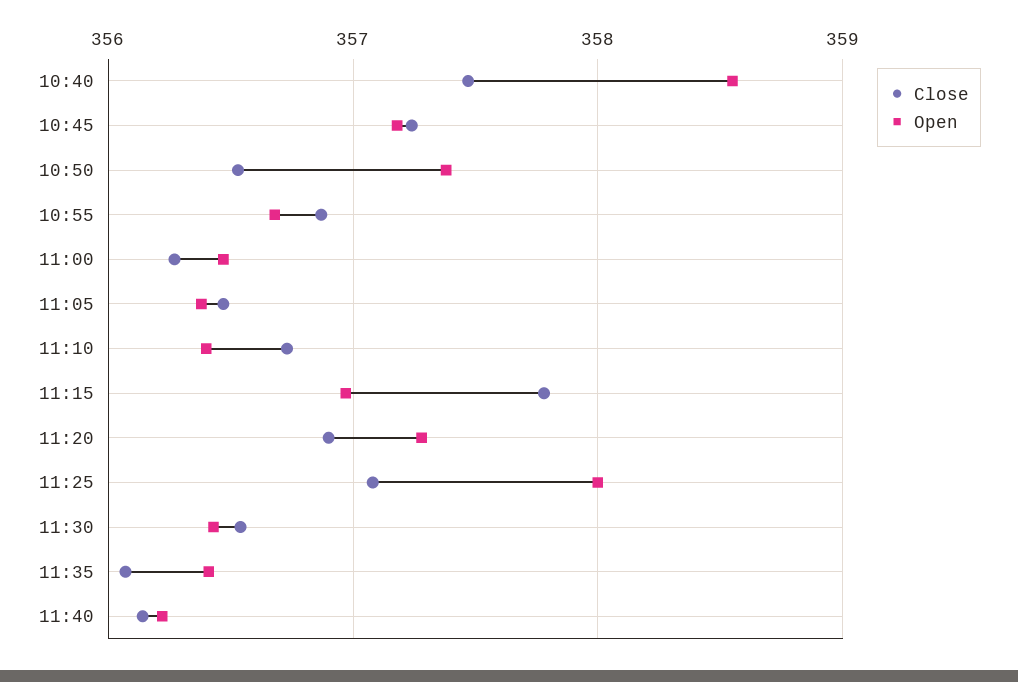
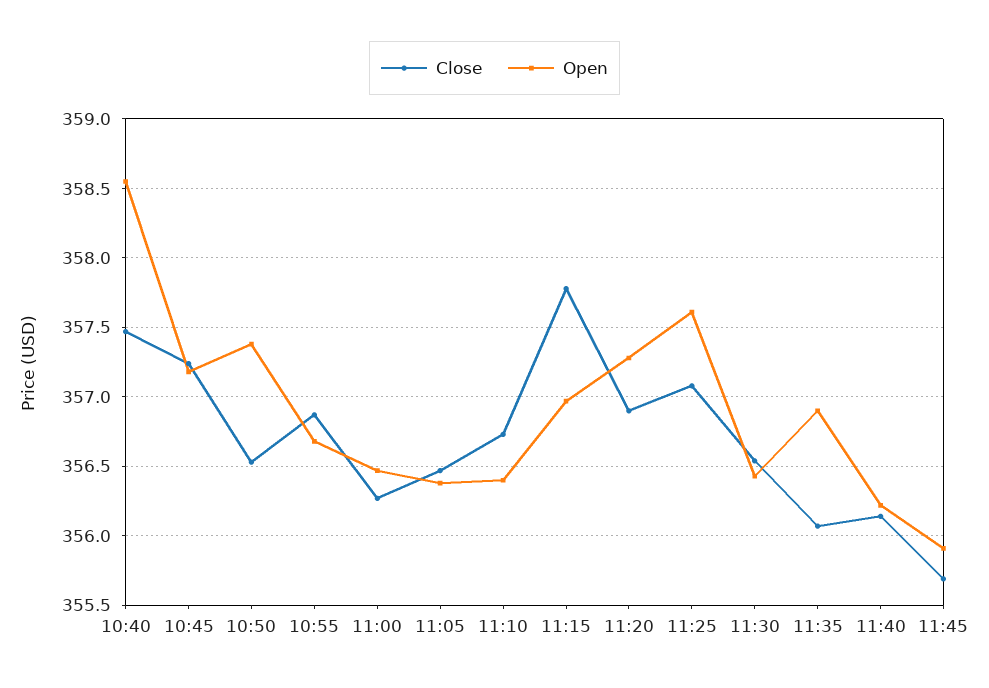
Open, 11:25: 358 -> 357.6
Open, 11:35: 356.4 -> 356.9
Close, 11:45: none -> 355.7
Open, 11:45: none -> 355.9

